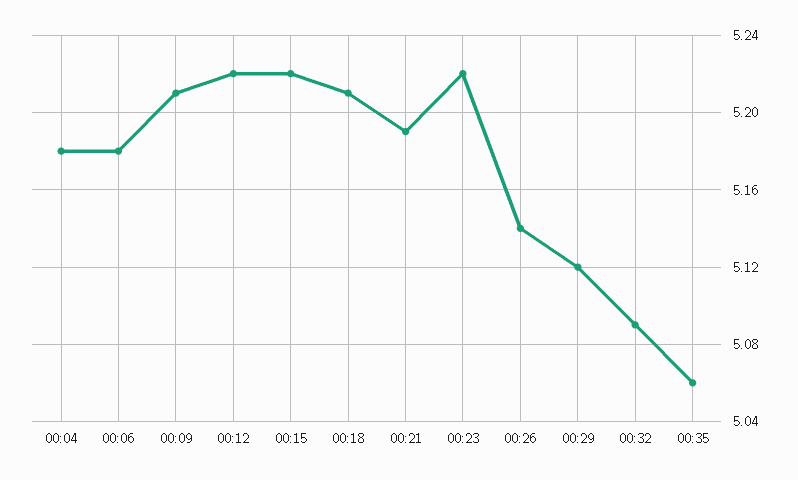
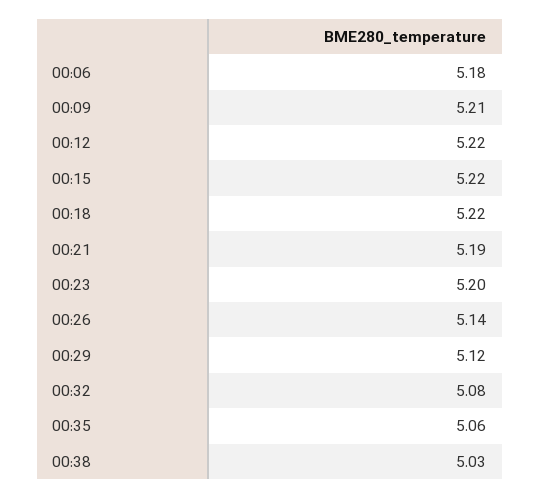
00:04: 5.18 -> none
00:18: 5.21 -> 5.22
00:23: 5.22 -> 5.2
00:32: 5.09 -> 5.08
00:38: none -> 5.03

